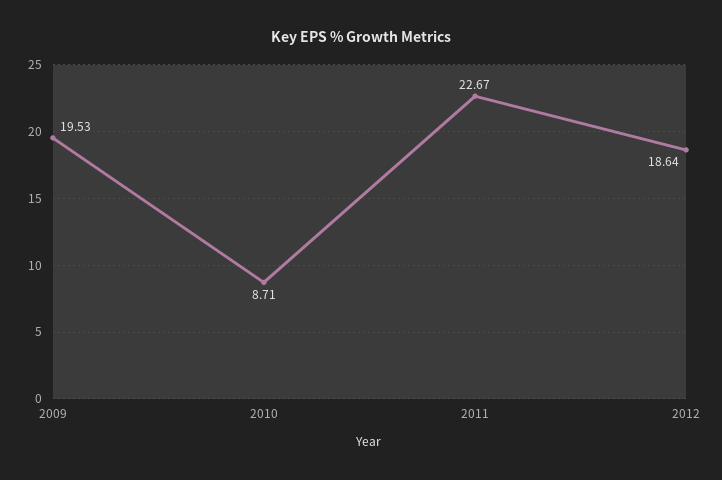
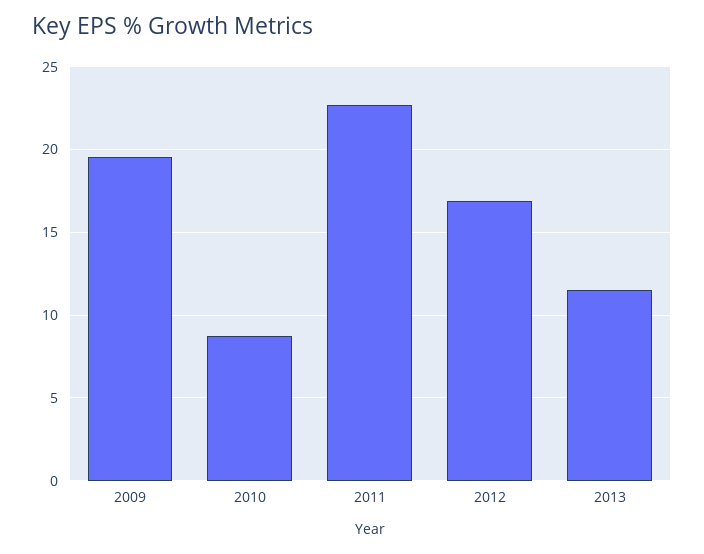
2012: 18.64 -> 17
2013: none -> 11.5

